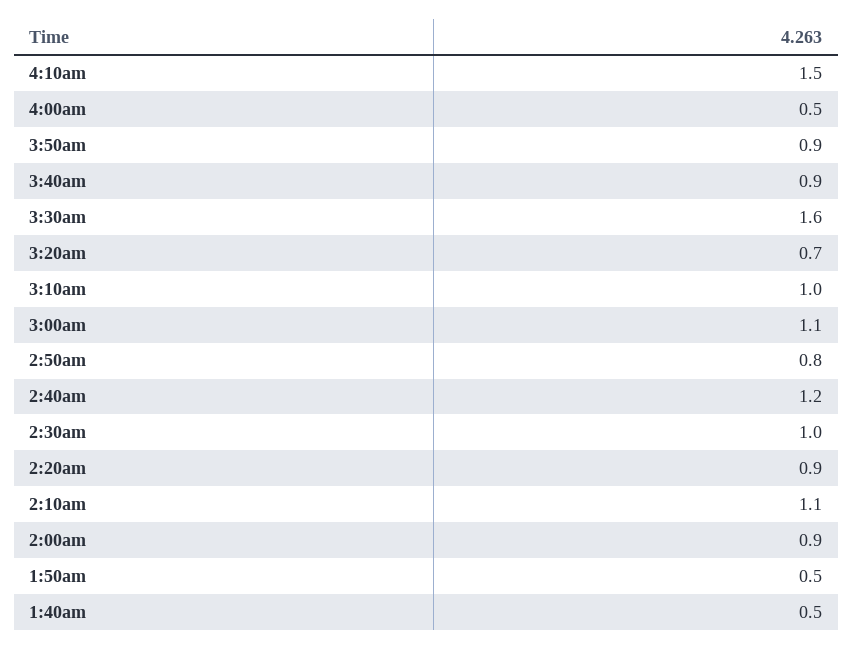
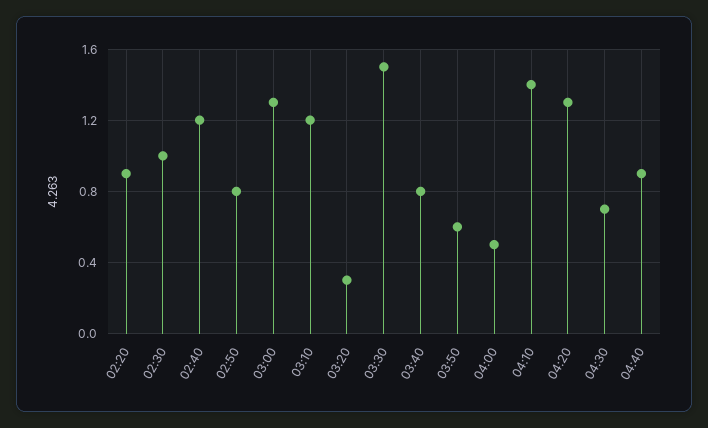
4:10am: 1.5 -> 1.4
3:50am: 0.9 -> 0.6
3:40am: 0.9 -> 0.8
3:30am: 1.6 -> 1.5
3:20am: 0.7 -> 0.3
3:10am: 1 -> 1.2
3:00am: 1.1 -> 1.3
2:10am: 1.1 -> none
2:00am: 0.9 -> none
1:50am: 0.5 -> none
1:40am: 0.5 -> none
04:20: none -> 1.3
04:30: none -> 0.7
04:40: none -> 0.9

